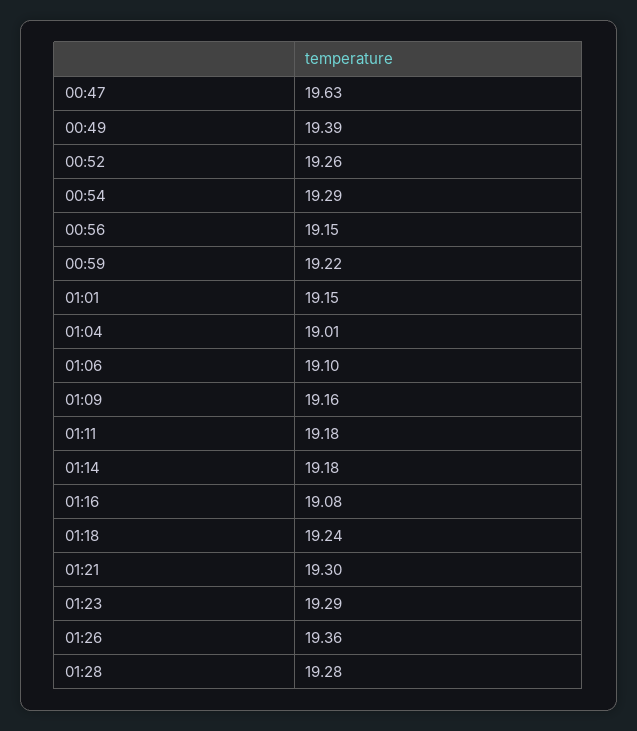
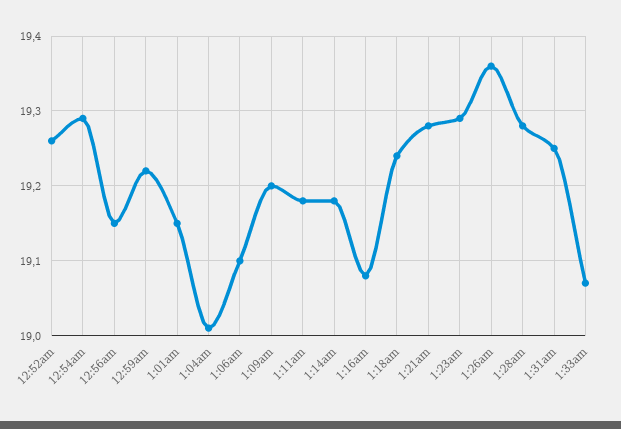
00:47: 19.63 -> none
00:49: 19.39 -> none
01:09: 19.16 -> 19.2
01:21: 19.3 -> 19.28
1:31am: none -> 19.25
1:33am: none -> 19.07

